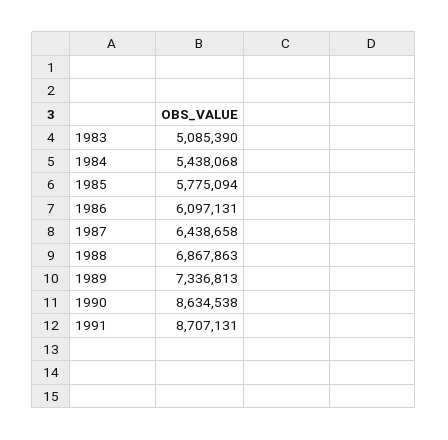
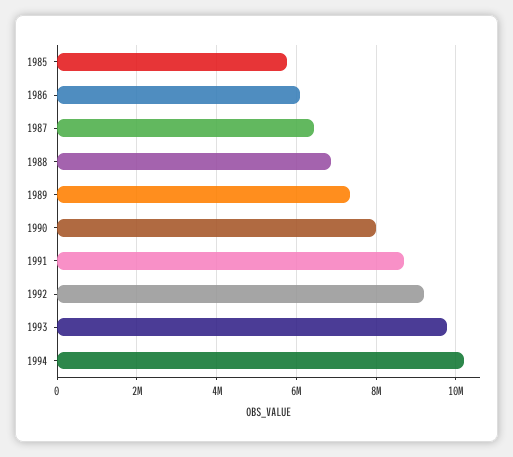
1983: 5085390 -> none
1984: 5438068 -> none
1990: 8634538 -> 8000000
1992: none -> 9200000
1993: none -> 9800000
1994: none -> 10200000

